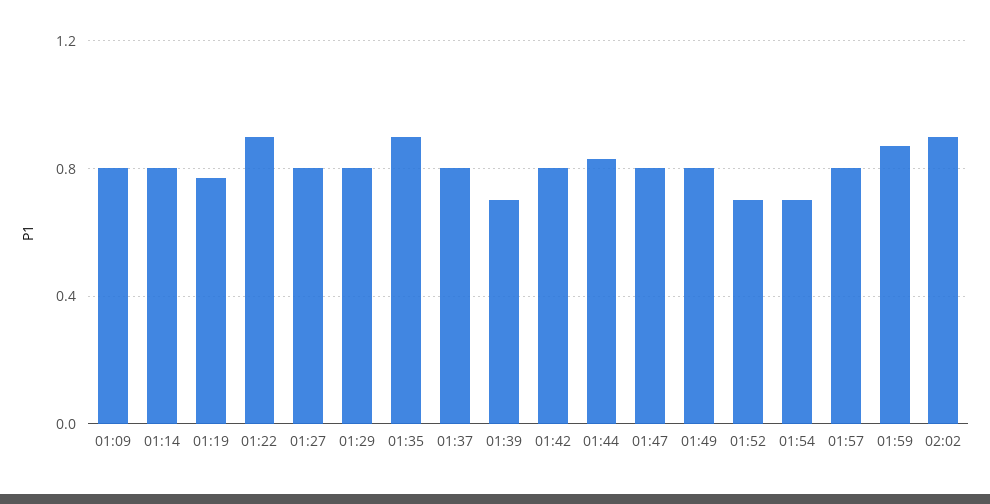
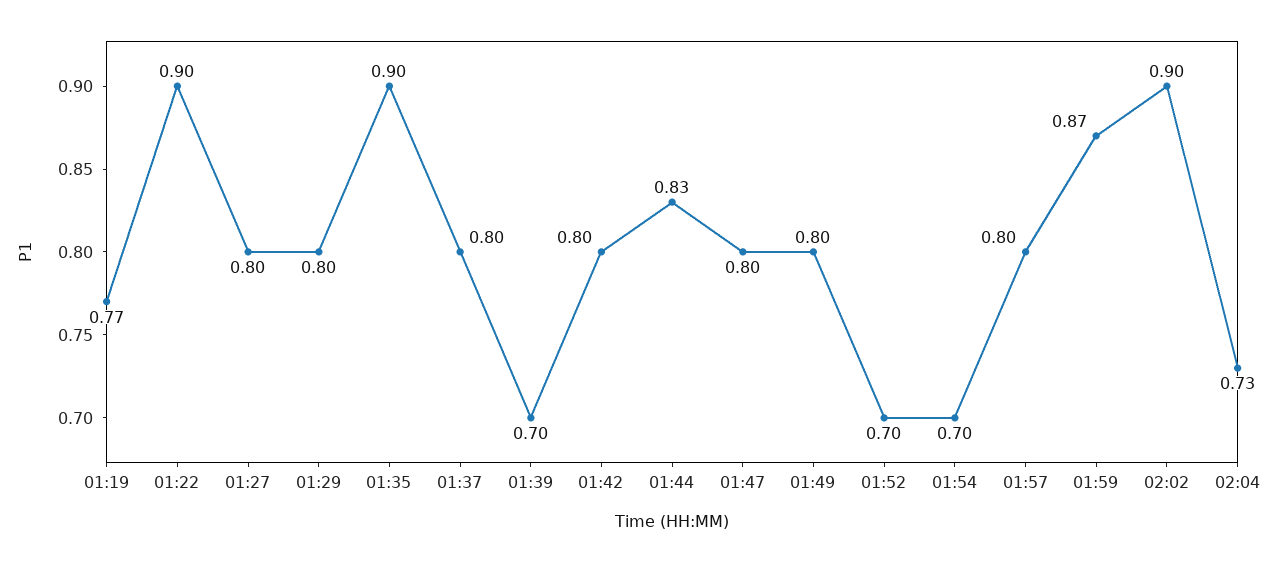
01:09: 0.8 -> none
01:14: 0.8 -> none
02:04: none -> 0.73

